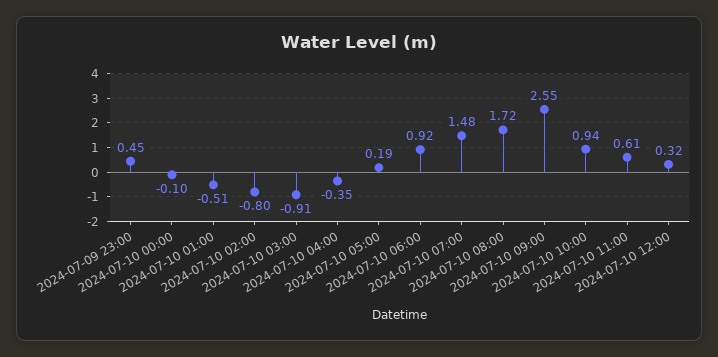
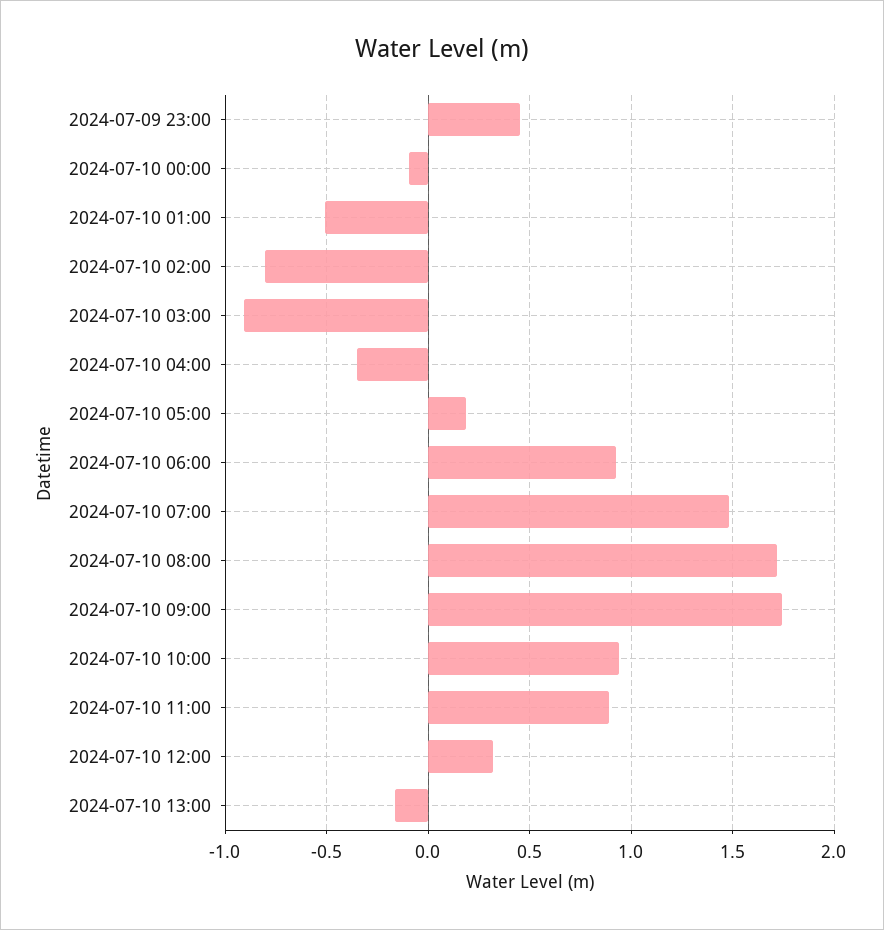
2024-07-10 09:00: 2.55 -> 1.75
2024-07-10 11:00: 0.61 -> 0.9
2024-07-10 13:00: none -> -0.15

